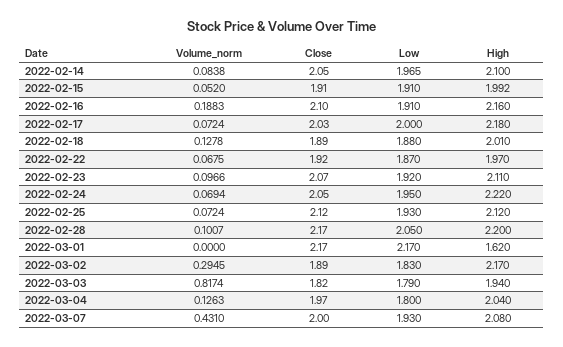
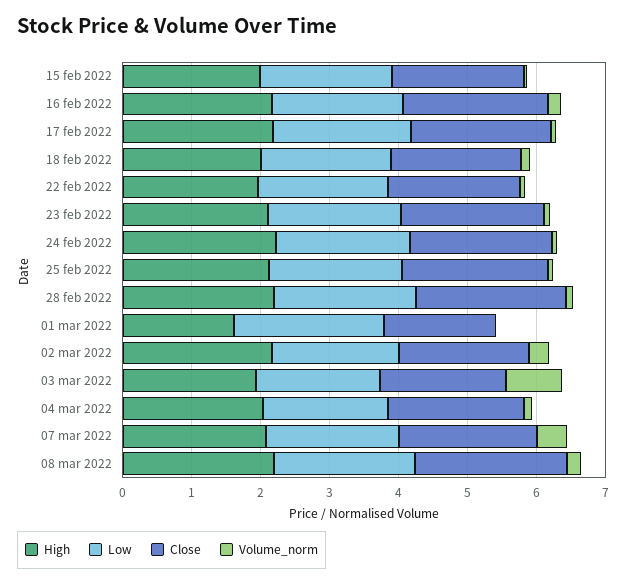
Volume_norm, 2022-02-14: 0.0838 -> none
Close, 2022-02-14: 2.05 -> none
Low, 2022-02-14: 1.965 -> none
High, 2022-02-14: 2.1 -> none
Close, 2022-03-01: 2.17 -> 1.6
High, 08 mar 2022: none -> 2.2
Low, 08 mar 2022: none -> 2
Close, 08 mar 2022: none -> 2.2
Volume_norm, 08 mar 2022: none -> 0.2

